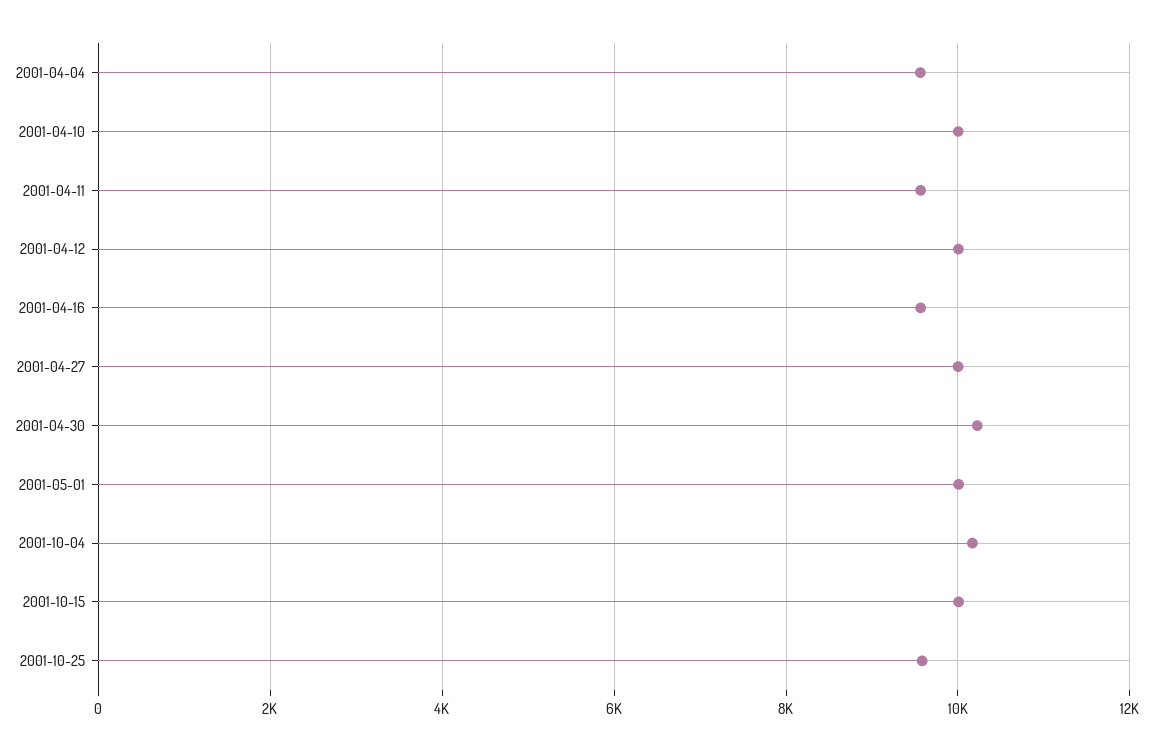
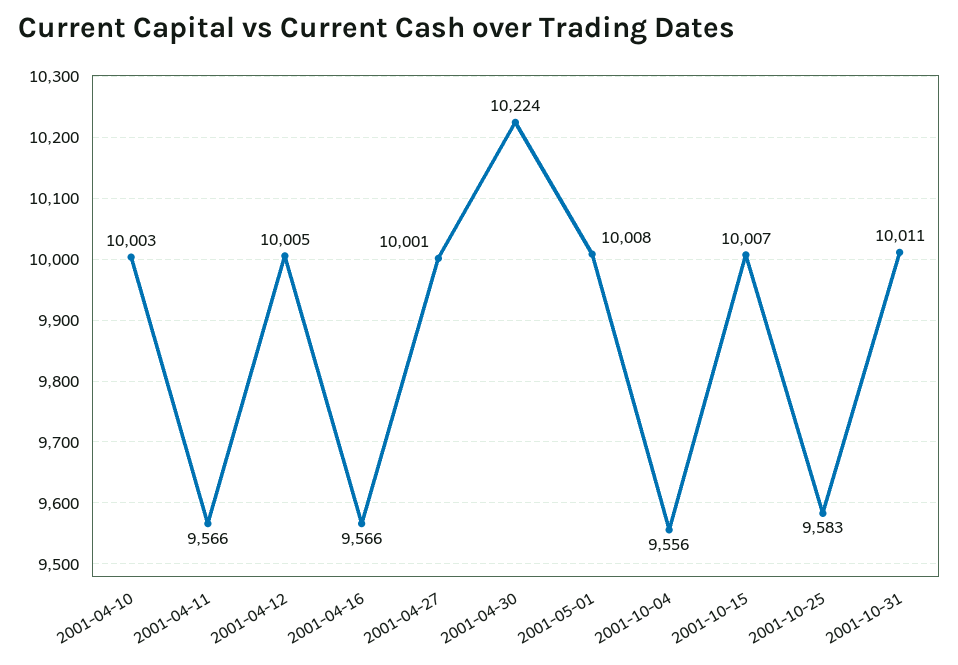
2001-04-04: 9600 -> none
2001-10-04: 10200 -> 9556
2001-10-31: none -> 10011

